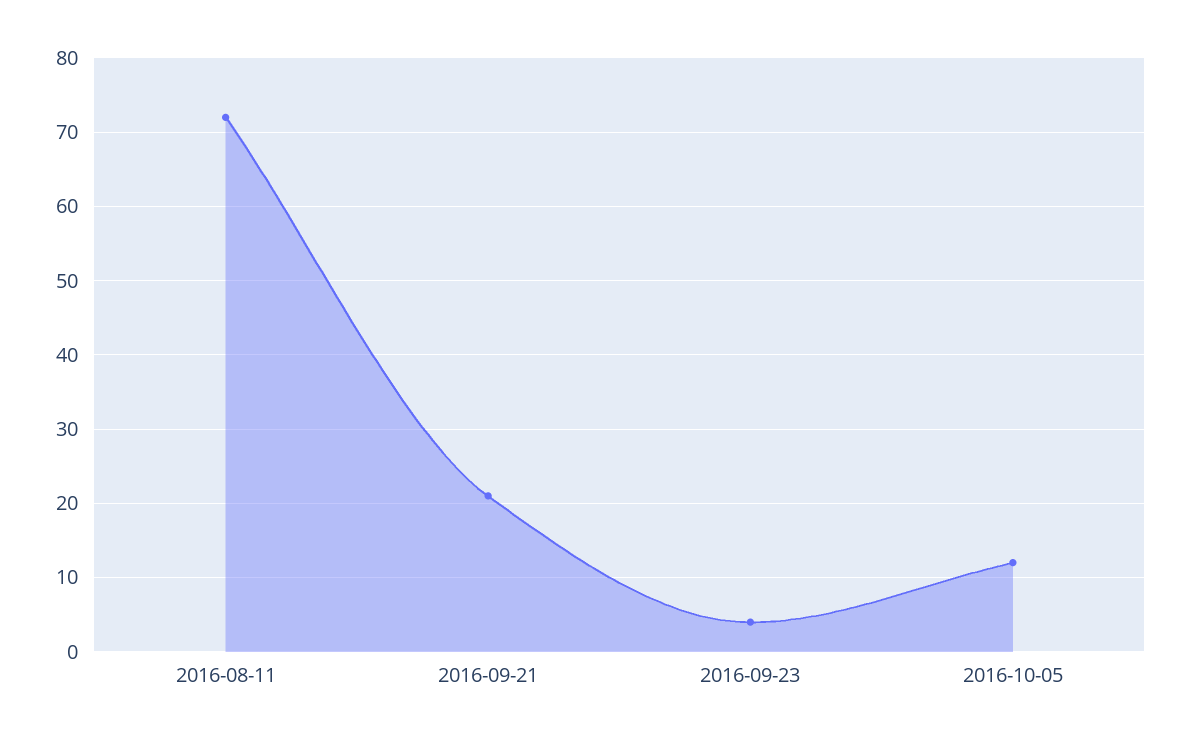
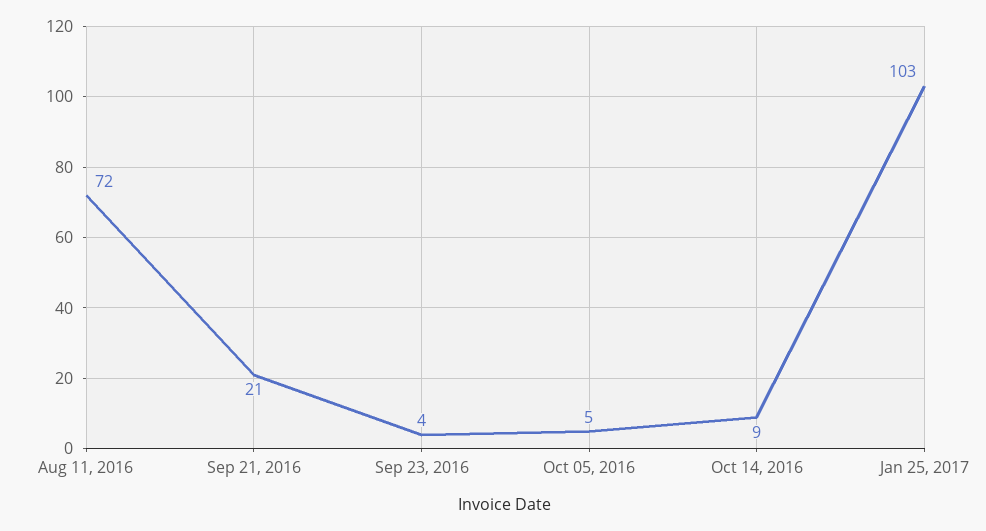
2016-10-05: 12 -> 5
Oct 14, 2016: none -> 9
Jan 25, 2017: none -> 103

